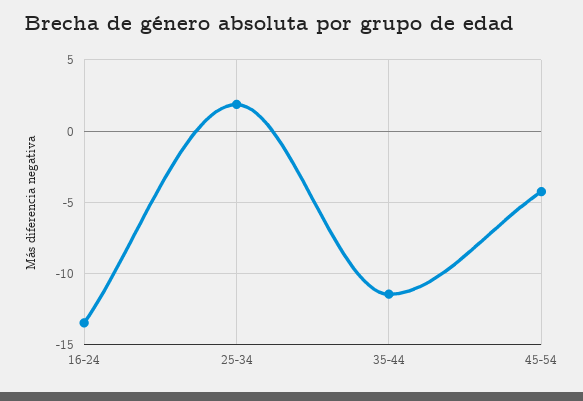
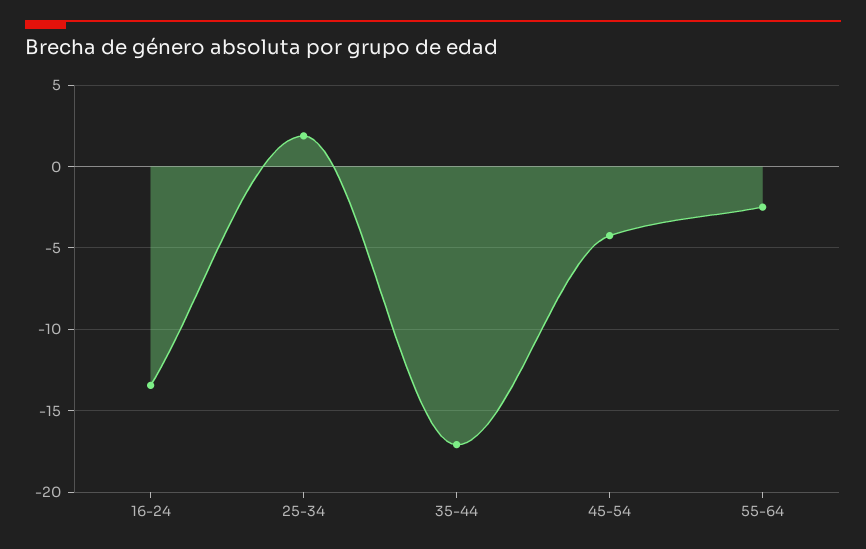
35-44: -11.5 -> -17
55-64: none -> -2.5

